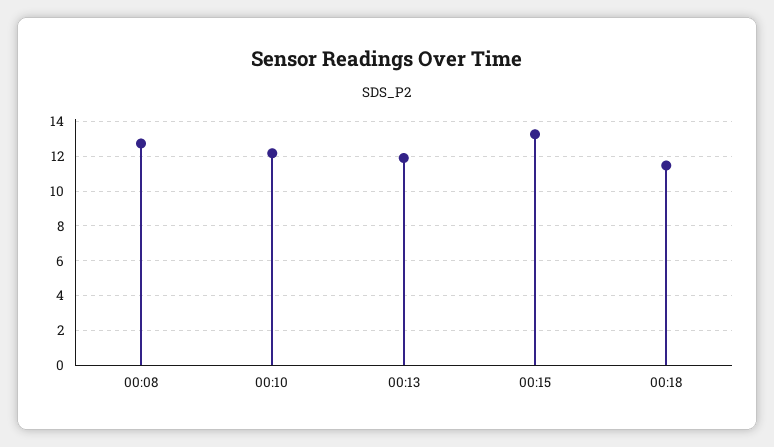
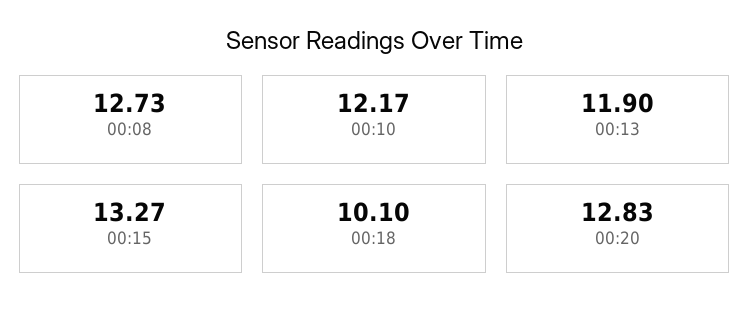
00:18: 11.5 -> 10.1
00:20: none -> 12.83

